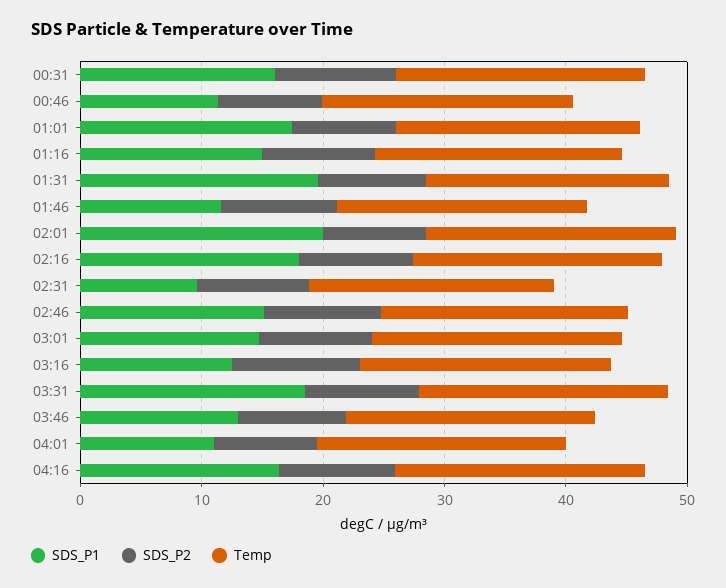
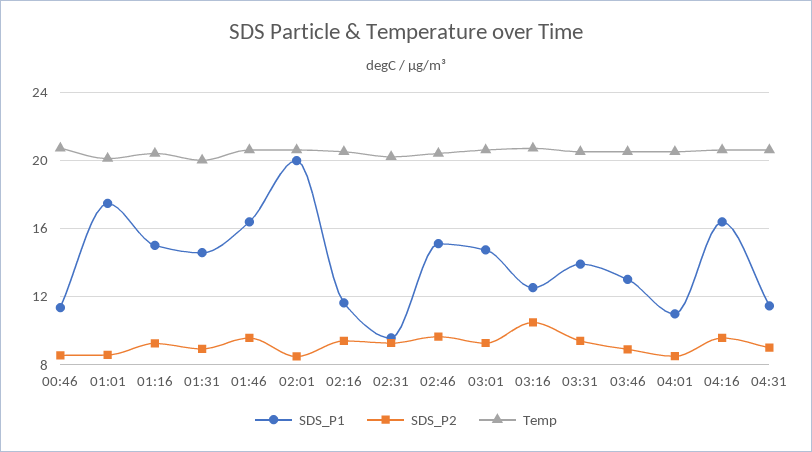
SDS_P1, 00:31: 16 -> none
SDS_P2, 00:31: 10 -> none
Temp, 00:31: 20 -> none
SDS_P1, 01:31: 20 -> 14.5
SDS_P1, 01:46: 12 -> 16.5
SDS_P1, 02:16: 18 -> 11.5
SDS_P1, 03:31: 18 -> 14
SDS_P1, 04:31: none -> 11.5
SDS_P2, 04:31: none -> 9
Temp, 04:31: none -> 20.5

